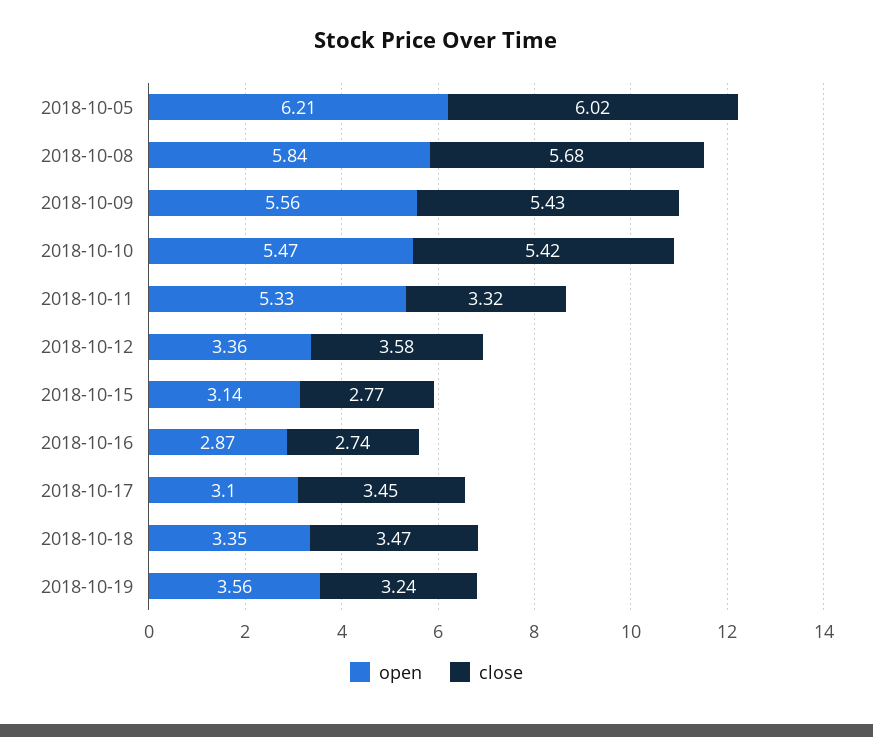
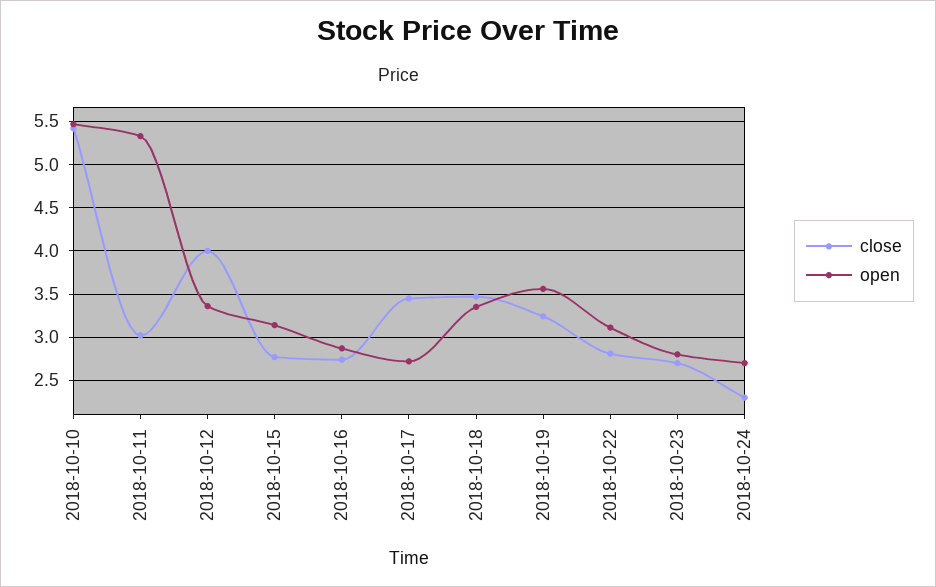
open, 2018-10-05: 6.21 -> none
close, 2018-10-05: 6.02 -> none
open, 2018-10-08: 5.84 -> none
close, 2018-10-08: 5.68 -> none
open, 2018-10-09: 5.56 -> none
close, 2018-10-09: 5.43 -> none
close, 2018-10-11: 3.32 -> 3
close, 2018-10-12: 3.58 -> 4
open, 2018-10-17: 3.1 -> 2.7
close, 2018-10-22: none -> 2.8
open, 2018-10-22: none -> 3.1
close, 2018-10-23: none -> 2.7
open, 2018-10-23: none -> 2.8
close, 2018-10-24: none -> 2.3
open, 2018-10-24: none -> 2.7

